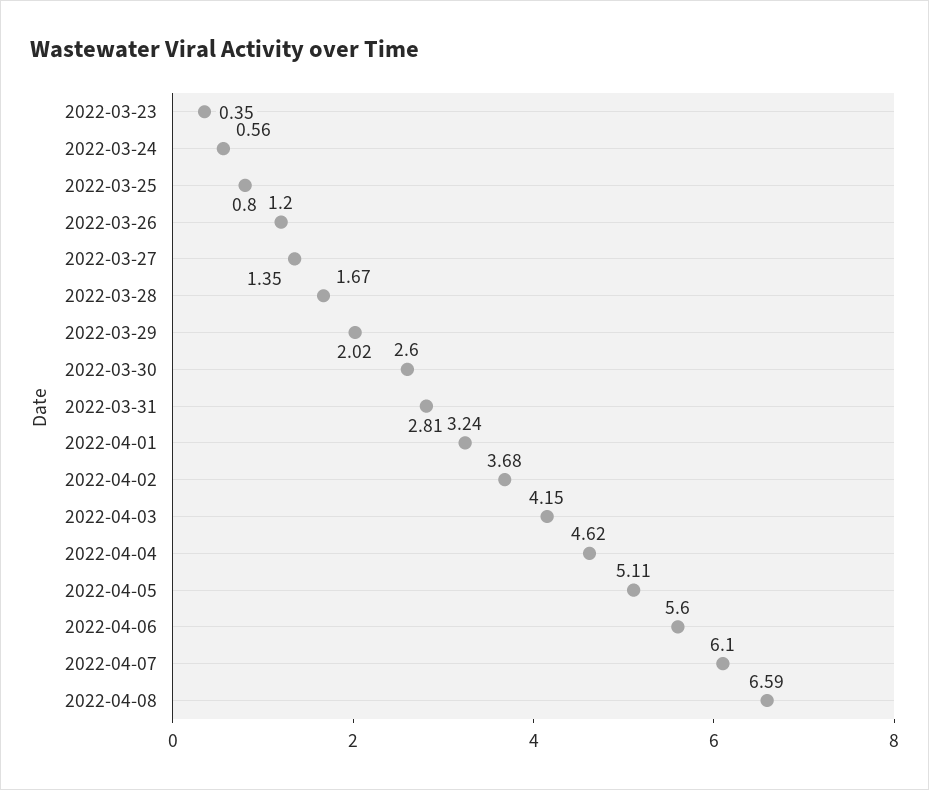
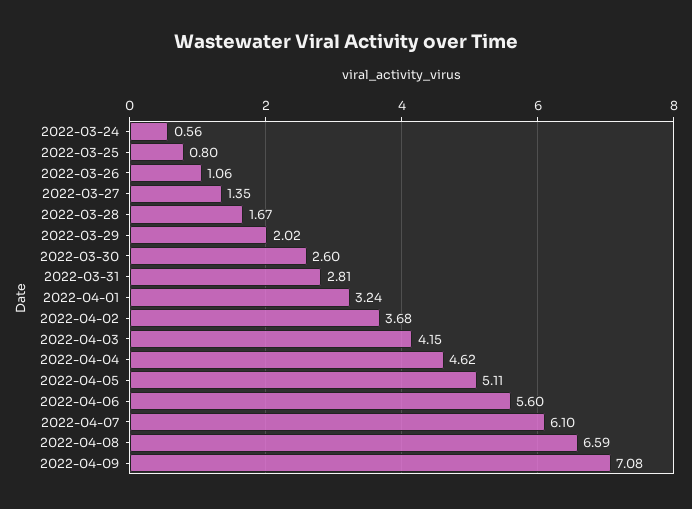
2022-03-23: 0.35 -> none
2022-03-26: 1.2 -> 1.06
2022-04-09: none -> 7.08

